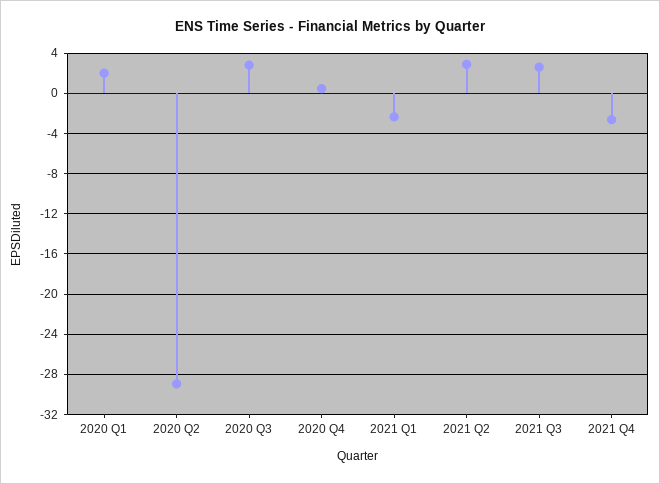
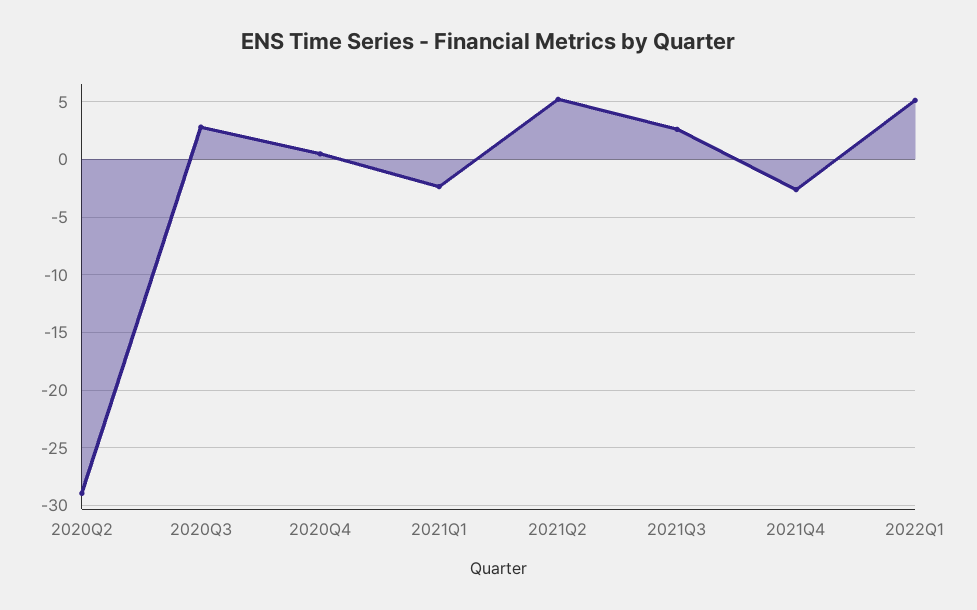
2020 Q1: 2 -> none
2021 Q2: 3 -> 5
2022Q1: none -> 5

